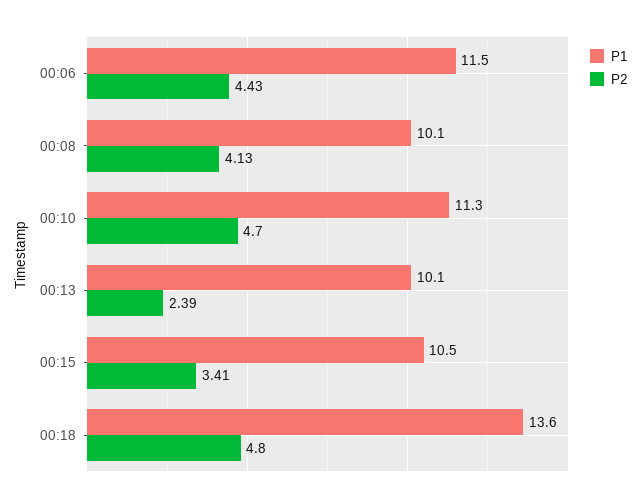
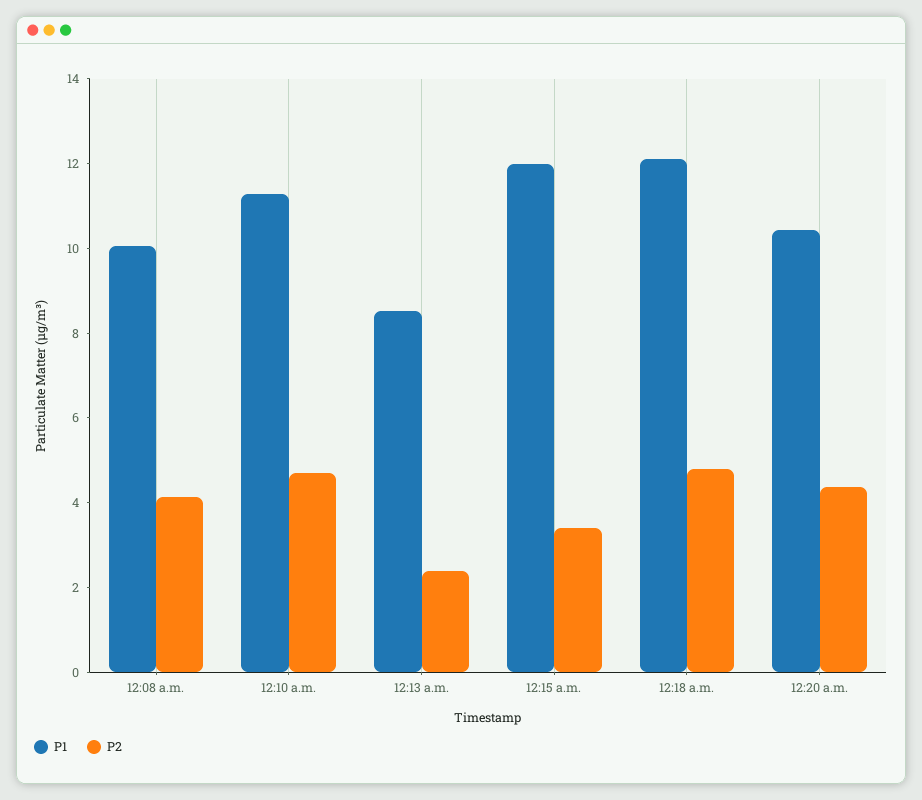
P1, 00:06: 11.5 -> none
P2, 00:06: 4.43 -> none
P1, 00:13: 10.1 -> 8.5
P1, 00:15: 10.5 -> 12
P1, 00:18: 13.6 -> 12
P1, 12:20 a.m.: none -> 10.5
P2, 12:20 a.m.: none -> 4.5

